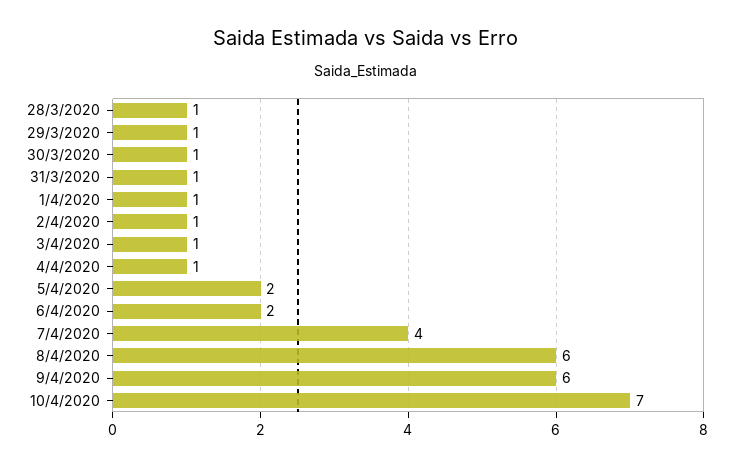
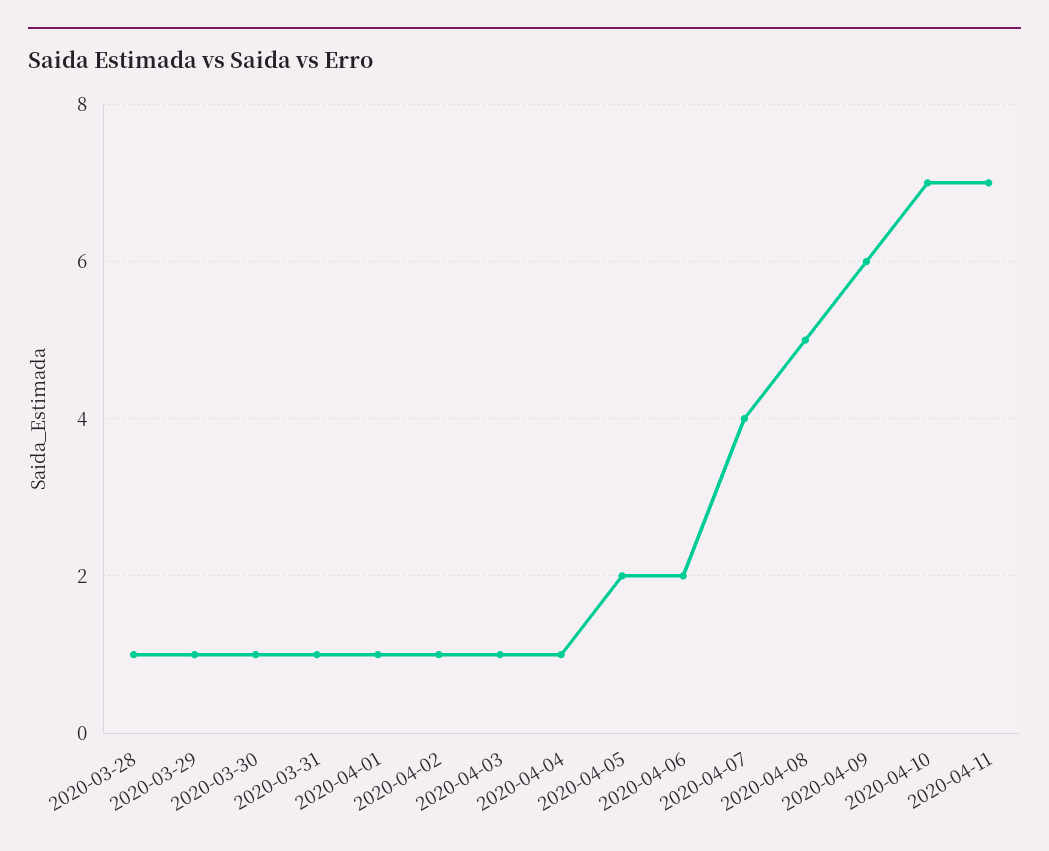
8/4/2020: 6 -> 5
2020-04-11: none -> 7

